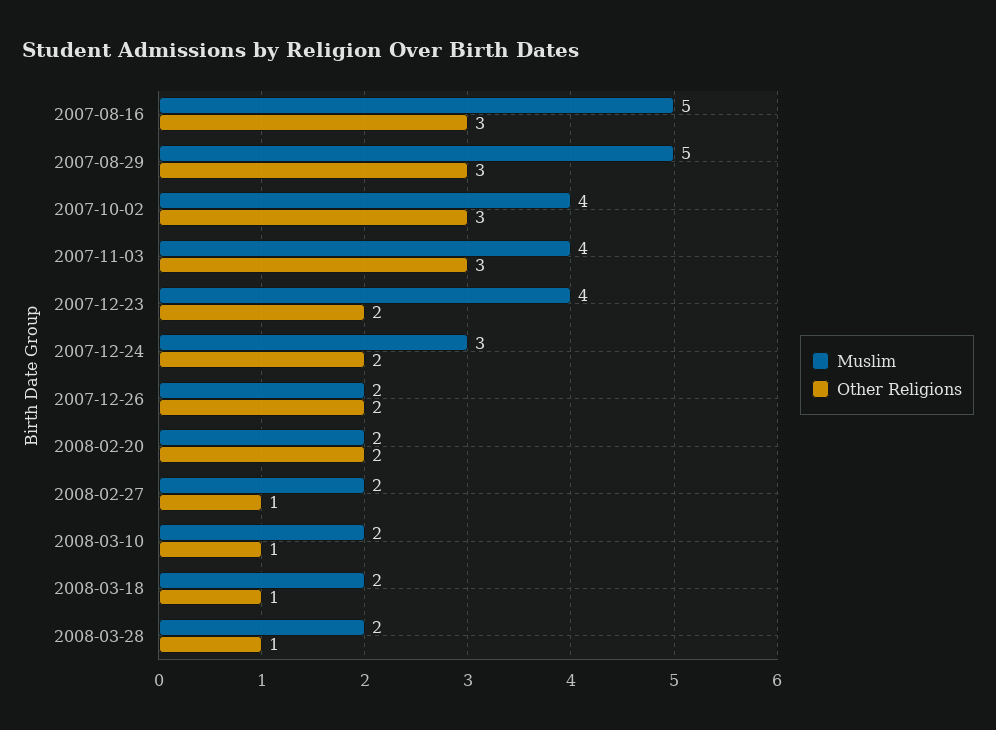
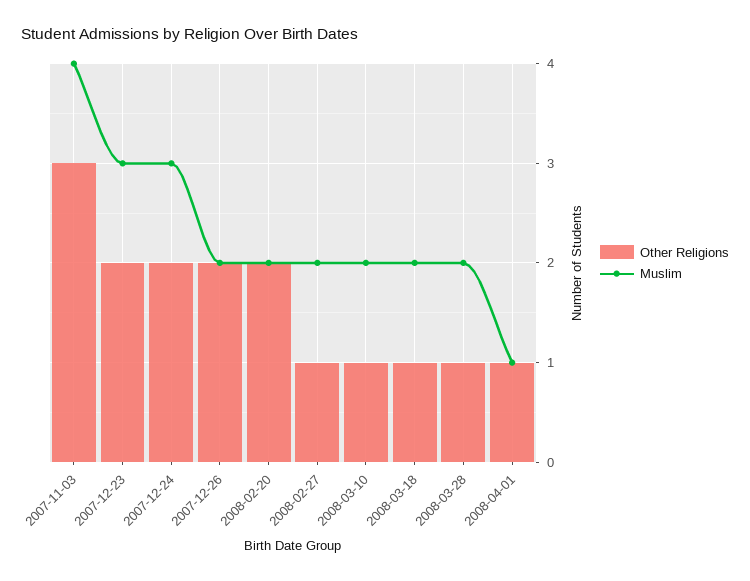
Muslim, 2007-08-16: 5 -> none
Other Religions, 2007-08-16: 3 -> none
Muslim, 2007-08-29: 5 -> none
Other Religions, 2007-08-29: 3 -> none
Muslim, 2007-10-02: 4 -> none
Other Religions, 2007-10-02: 3 -> none
Muslim, 2007-12-23: 4 -> 3
Other Religions, 2008-04-01: none -> 1
Muslim, 2008-04-01: none -> 1

